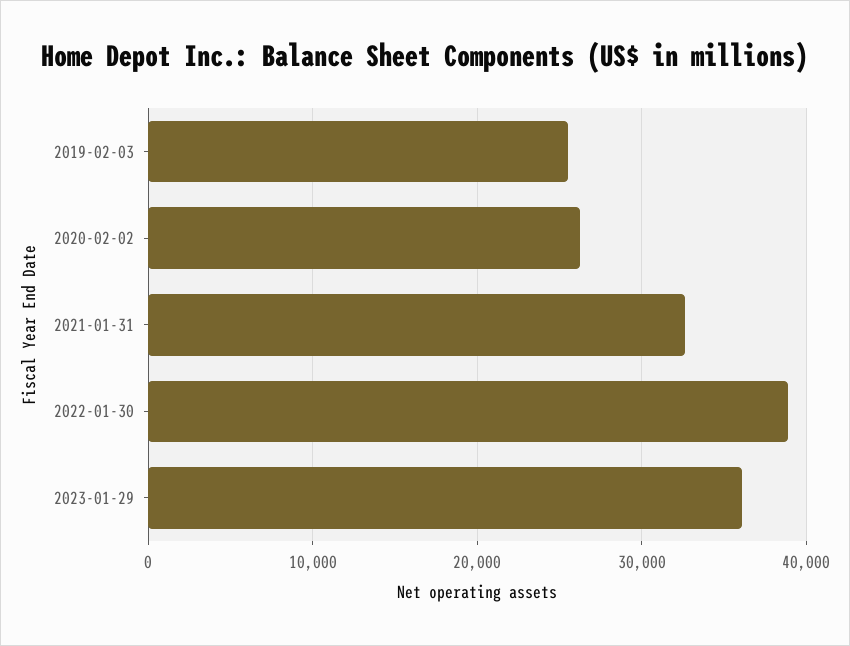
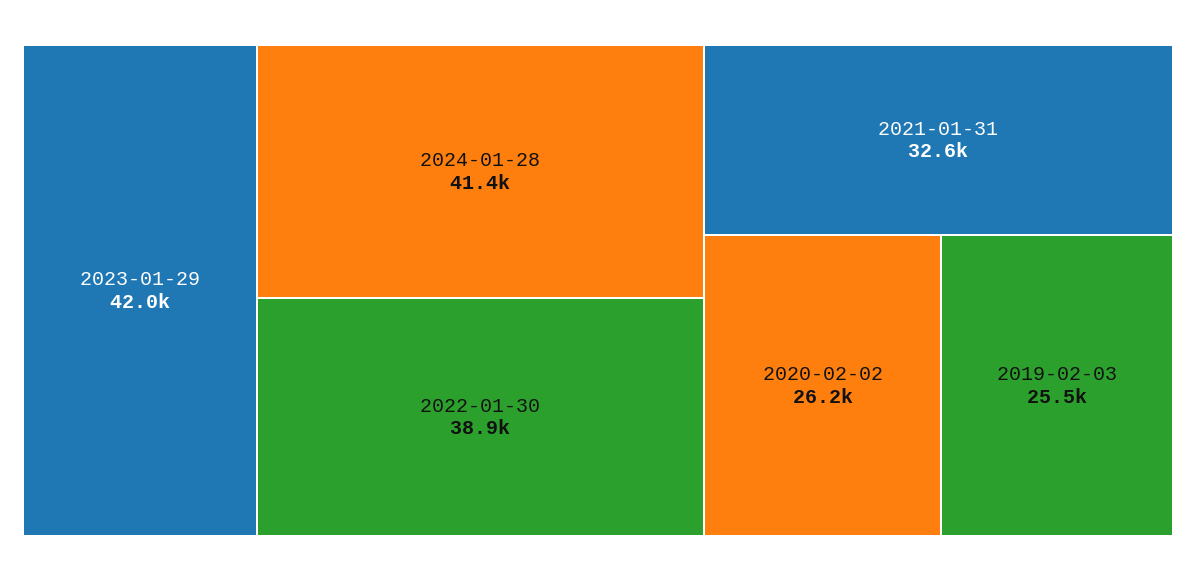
2023-01-29: 36000 -> 42000
2024-01-28: none -> 41400

